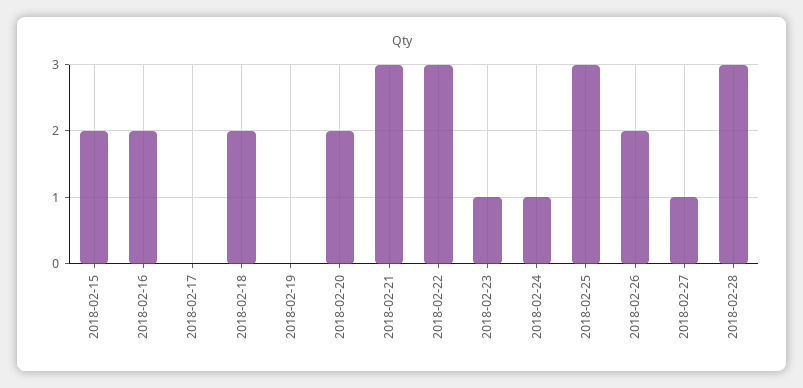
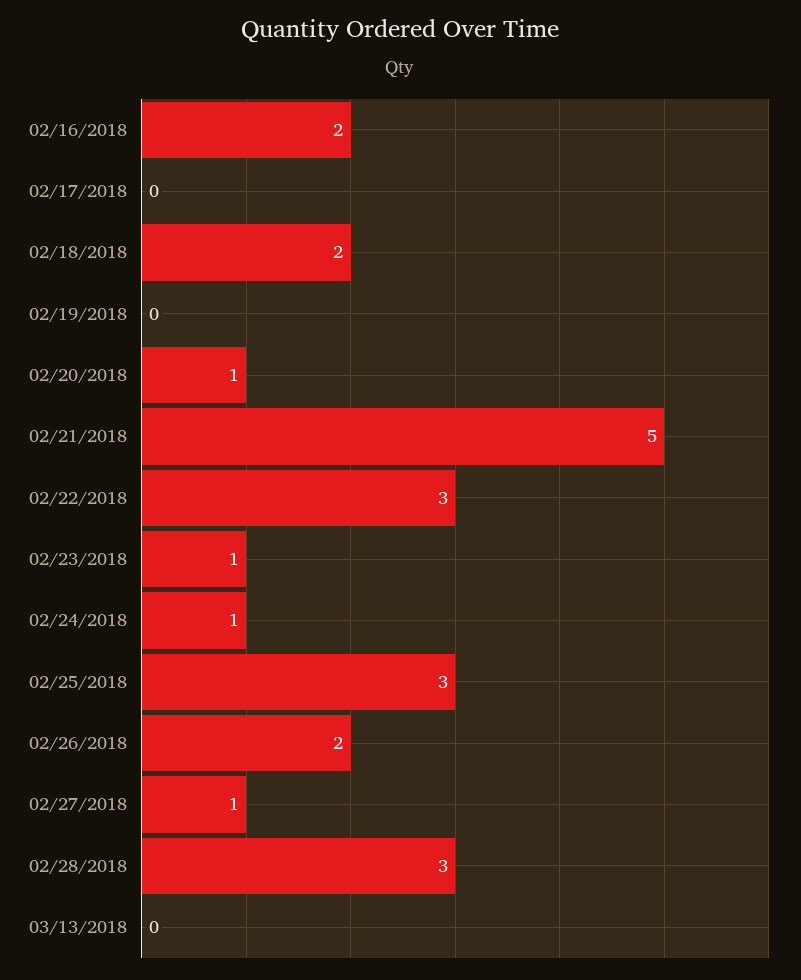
2018-02-15: 2 -> none
2018-02-20: 2 -> 1
2018-02-21: 3 -> 5
03/13/2018: none -> 0

